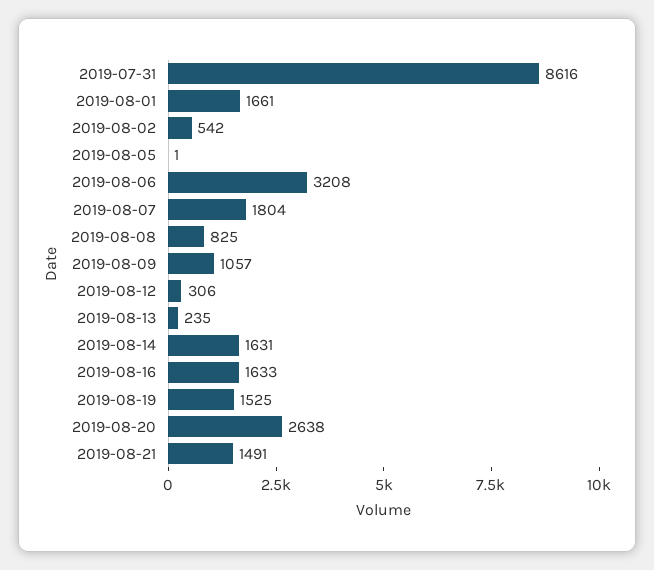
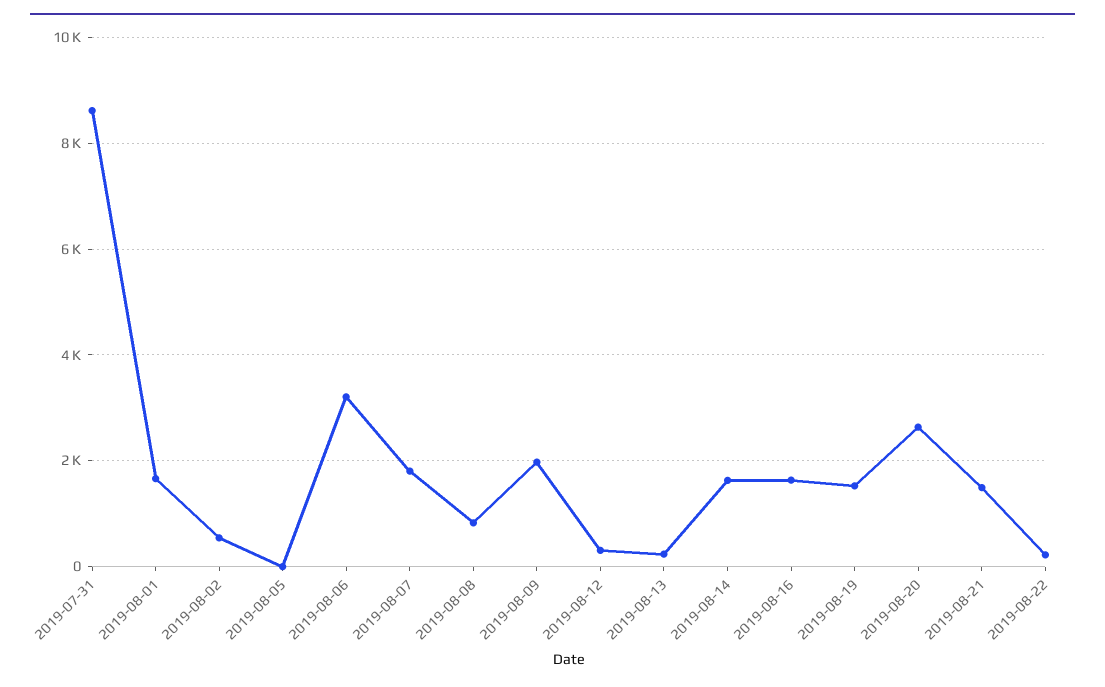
2019-08-09: 1057 -> 2000
2019-08-22: none -> 200

